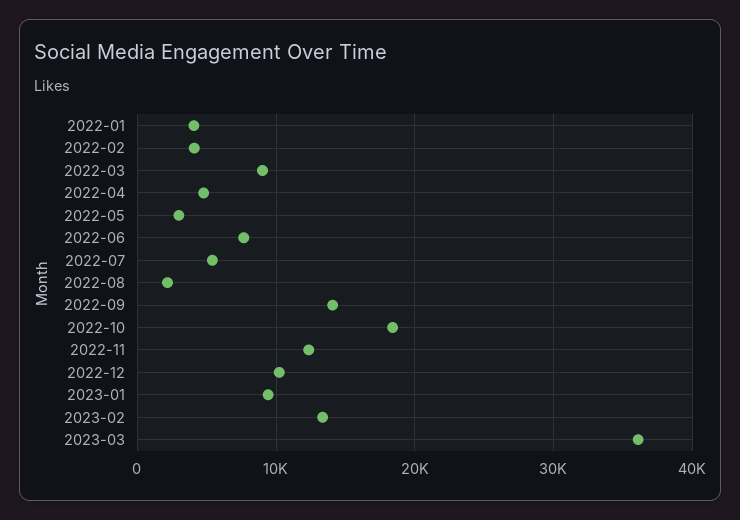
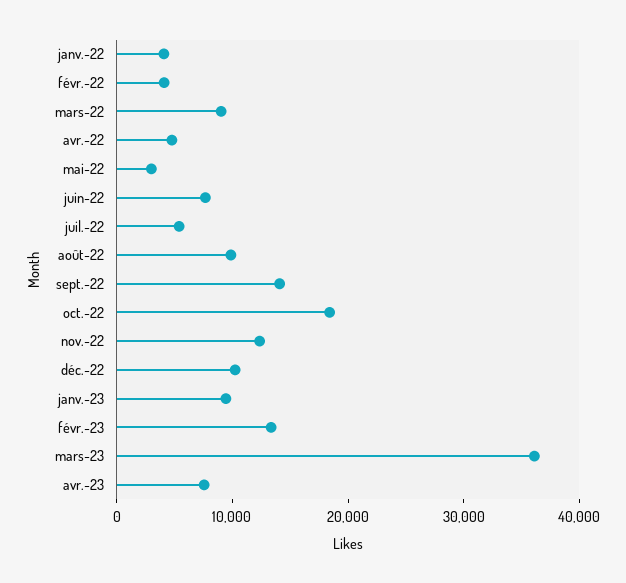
2022-08: 2000 -> 10000
avr.-23: none -> 8000

